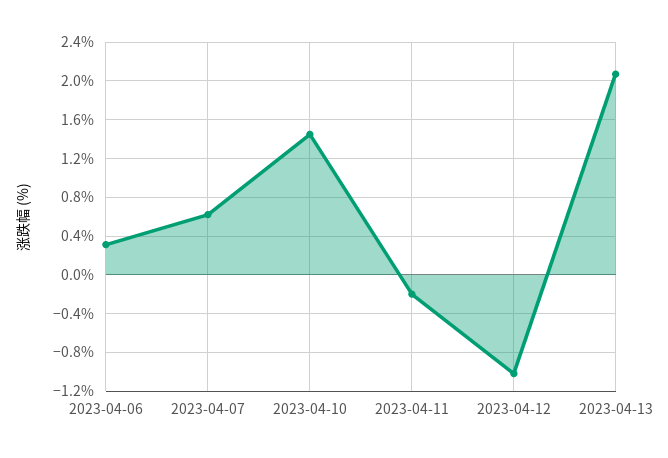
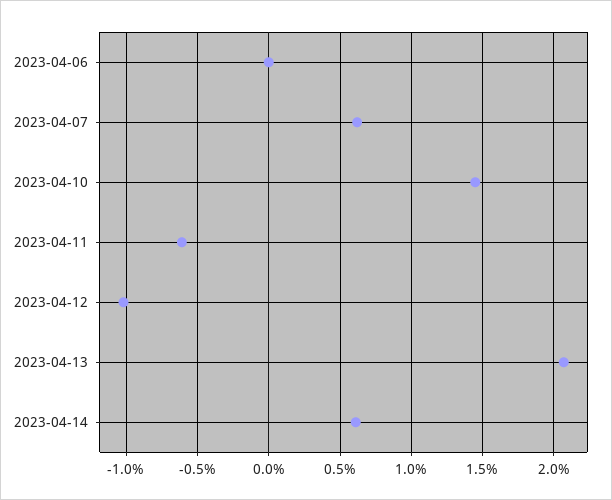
2023-04-06: 0.3 -> 0
2023-04-11: -0.2 -> -0.6
2023-04-14: none -> 0.6

